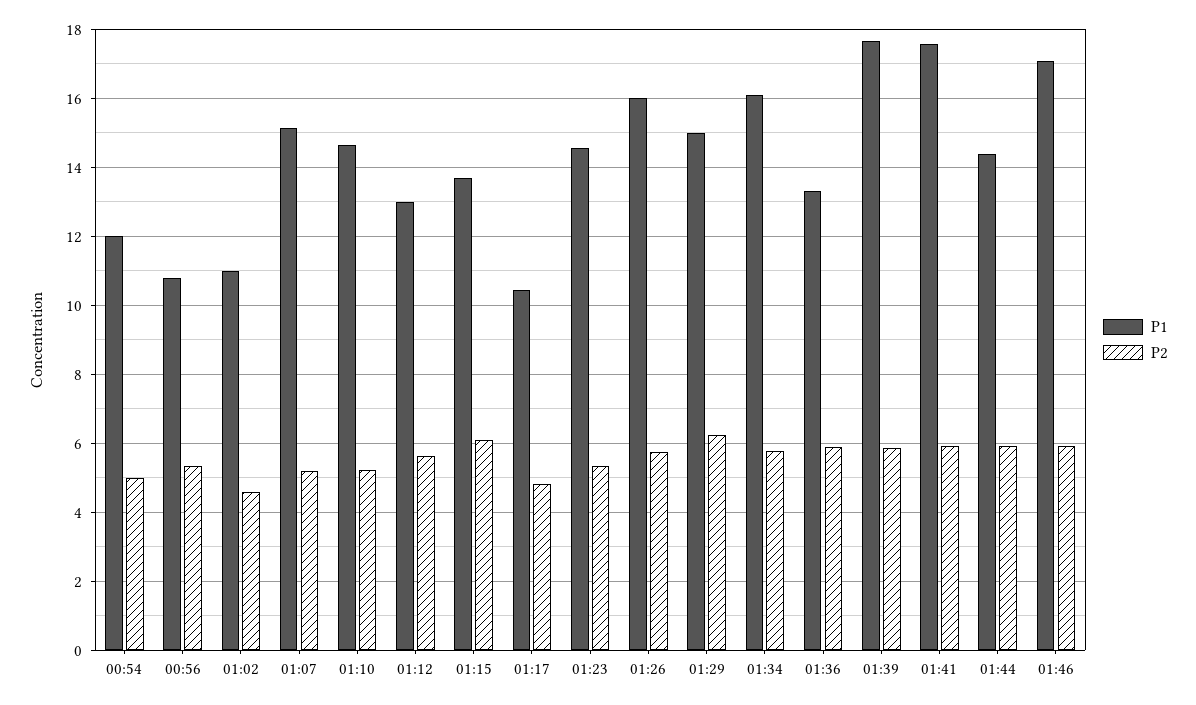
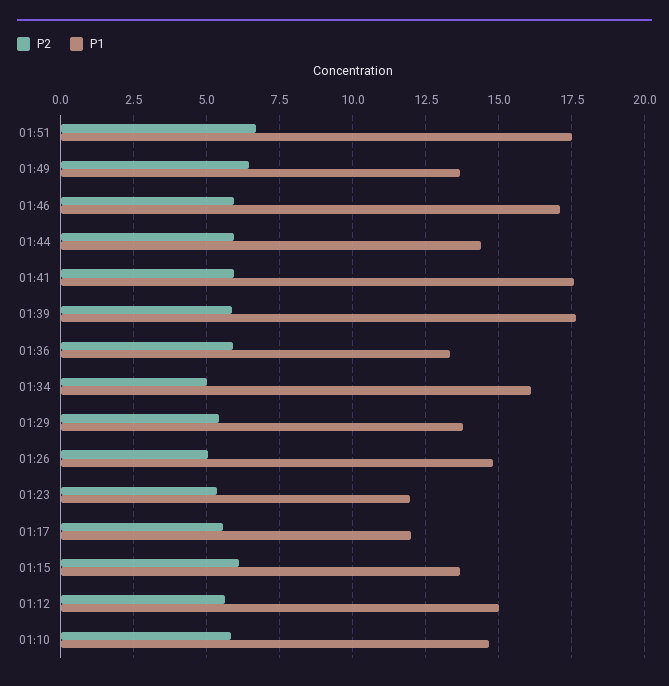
P1, 00:54: 12 -> none
P2, 00:54: 5 -> none
P1, 00:56: 10.8 -> none
P2, 00:56: 5.4 -> none
P1, 01:02: 11 -> none
P2, 01:02: 4.6 -> none
P1, 01:07: 15.2 -> none
P2, 01:07: 5.2 -> none
P2, 01:10: 5.2 -> 5.75
P1, 01:12: 13 -> 15
P1, 01:17: 10.4 -> 12
P2, 01:17: 4.8 -> 5.5
P1, 01:23: 14.6 -> 12
P1, 01:26: 16 -> 14.75
P2, 01:26: 5.8 -> 5
P1, 01:29: 15 -> 13.75
P2, 01:29: 6.2 -> 5.5
P2, 01:34: 5.8 -> 5
P2, 01:51: none -> 6.75
P1, 01:51: none -> 17.5
P2, 01:49: none -> 6.5
P1, 01:49: none -> 13.75

